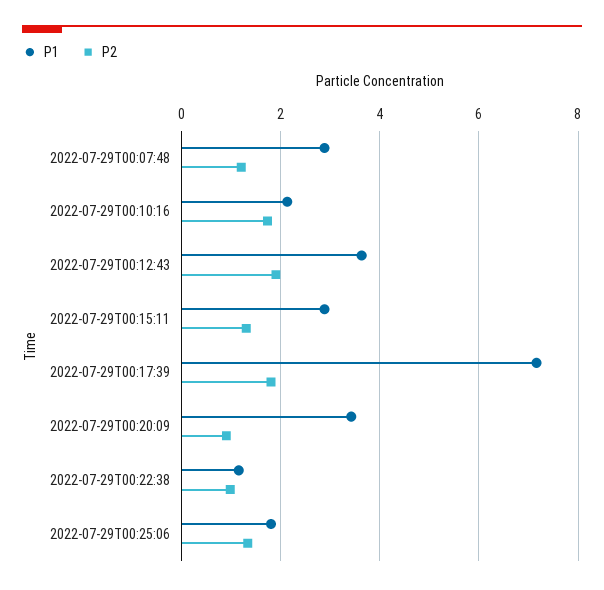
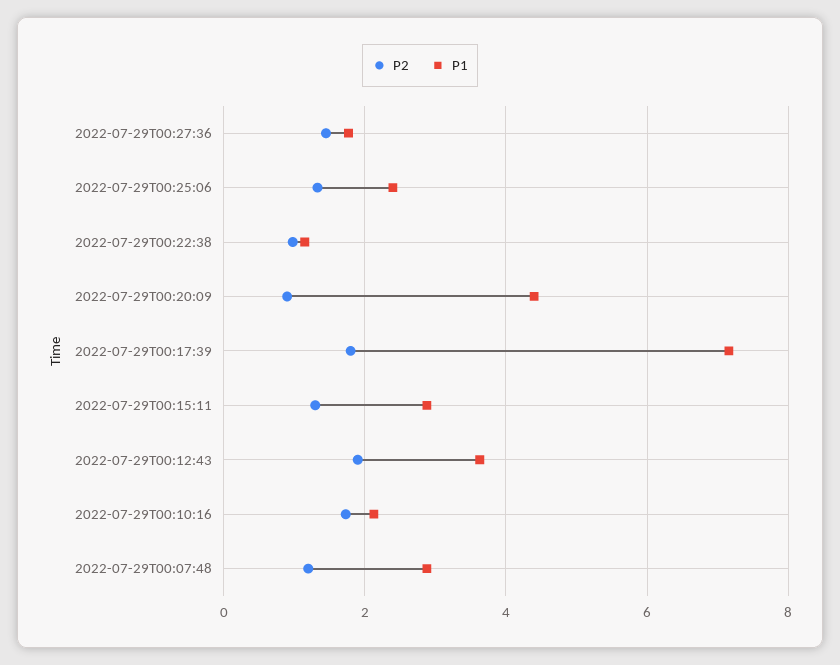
P1, 2022-07-29T00:20:09: 3.4 -> 4.4
P1, 2022-07-29T00:25:06: 1.8 -> 2.4
P2, 2022-07-29T00:27:36: none -> 1.4
P1, 2022-07-29T00:27:36: none -> 1.8

